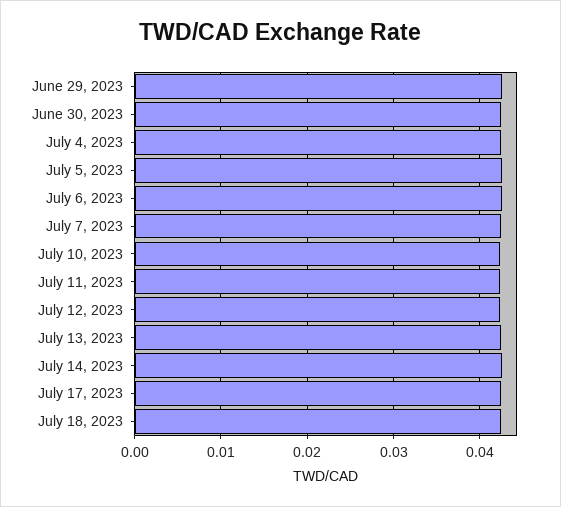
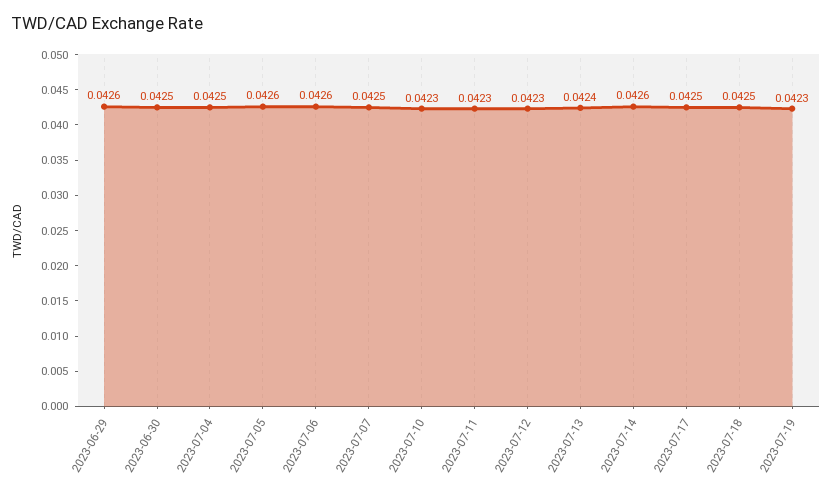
2023-07-19: none -> 0.0423

